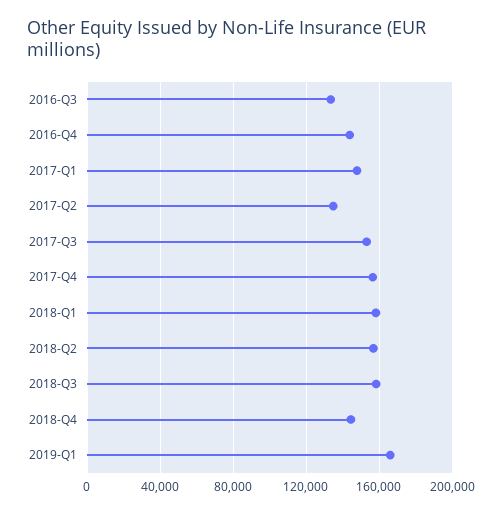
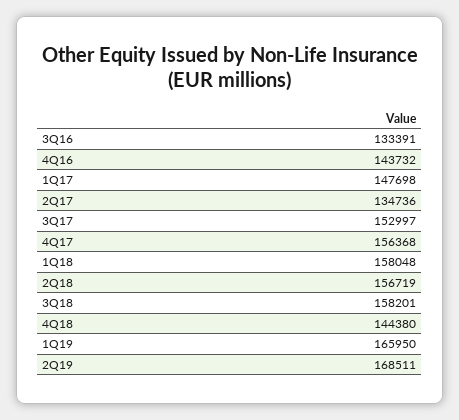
2Q19: none -> 168511

